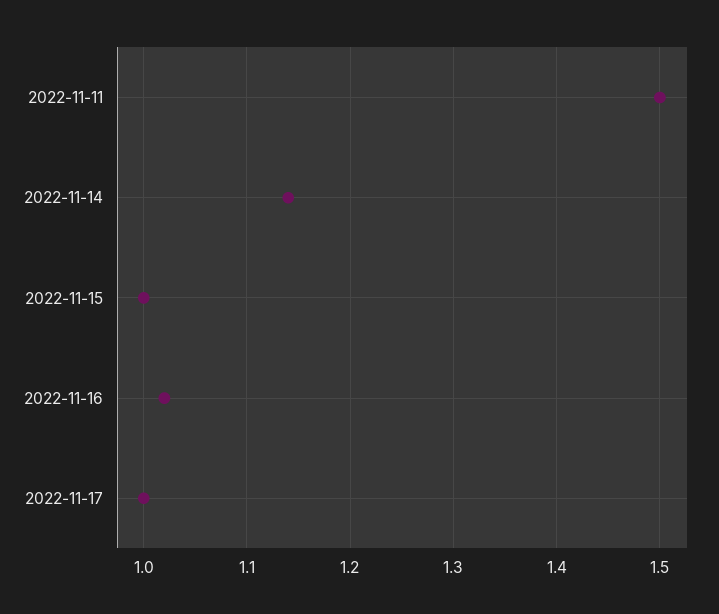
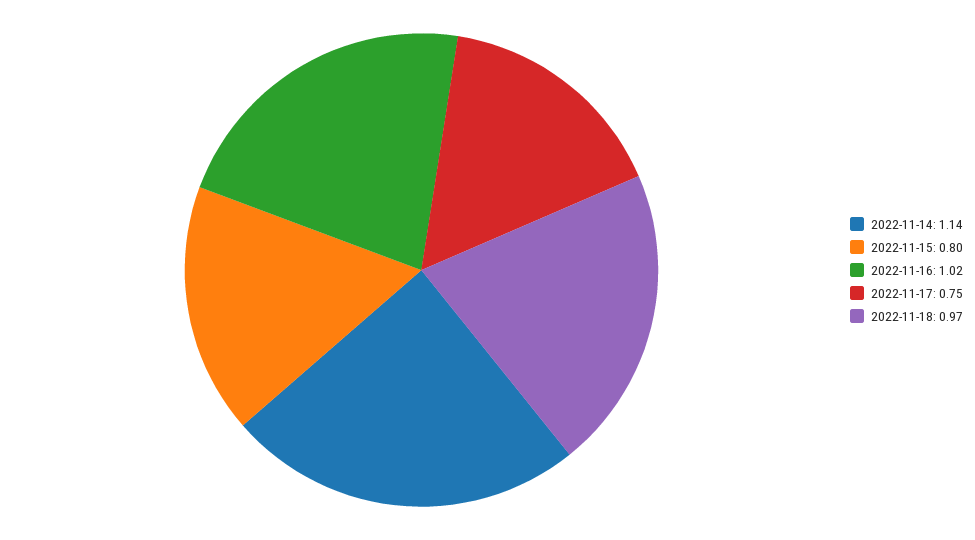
2022-11-11: 1.5 -> none
2022-11-15: 1 -> 0.8
2022-11-17: 1 -> 0.75
2022-11-18: none -> 0.97

